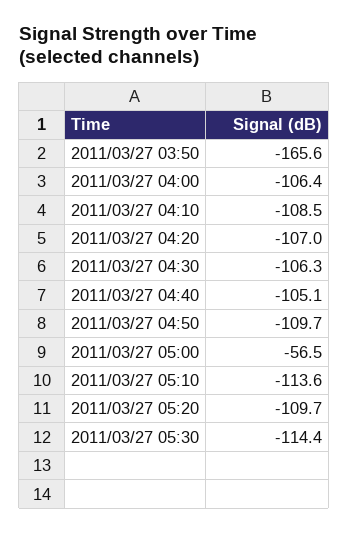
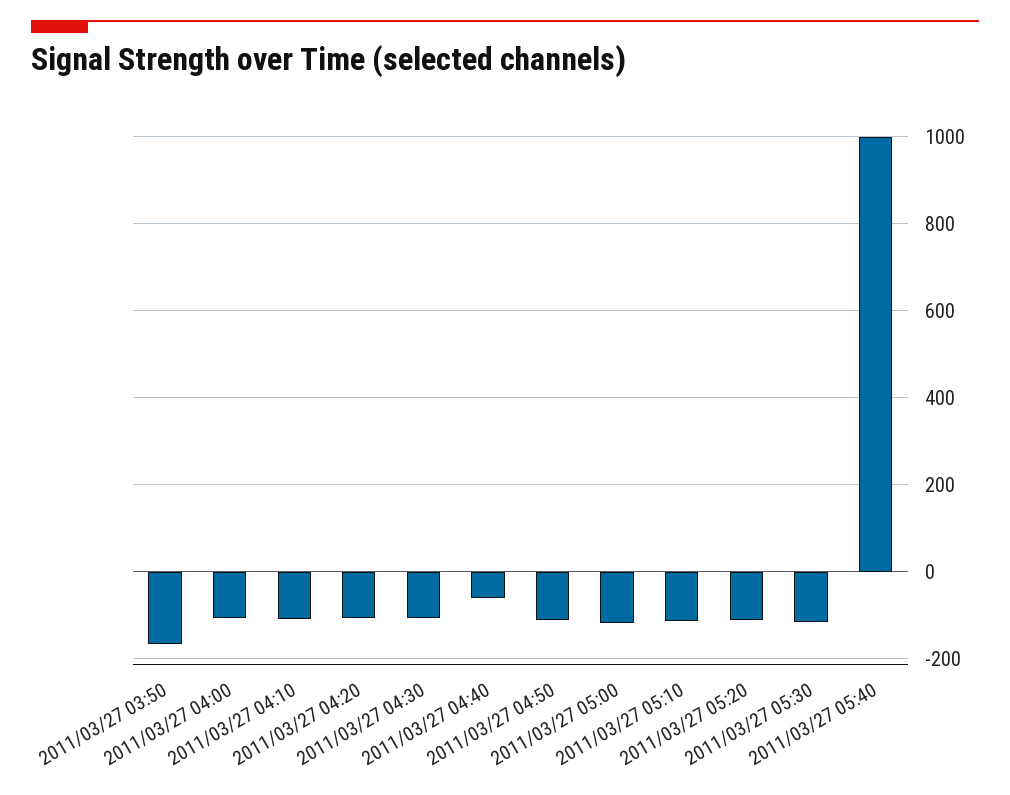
2011/03/27 04:40: -105.1 -> -60
2011/03/27 05:00: -56.5 -> -120
2011/03/27 05:40: none -> 1000

